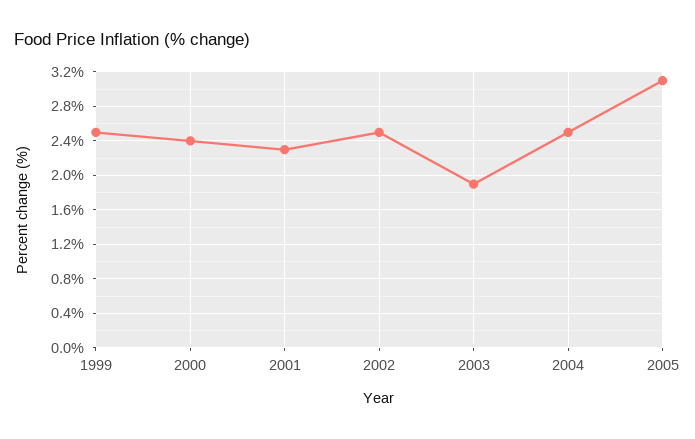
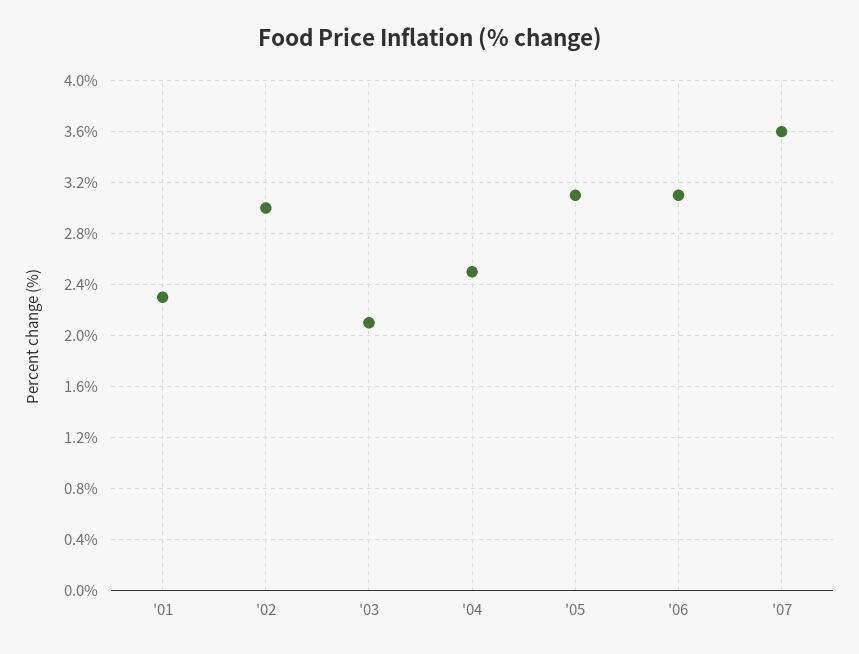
1999: 2.5 -> none
2000: 2.4 -> none
2002: 2.5 -> 3
2003: 1.9 -> 2.1
'06: none -> 3.1
'07: none -> 3.6

